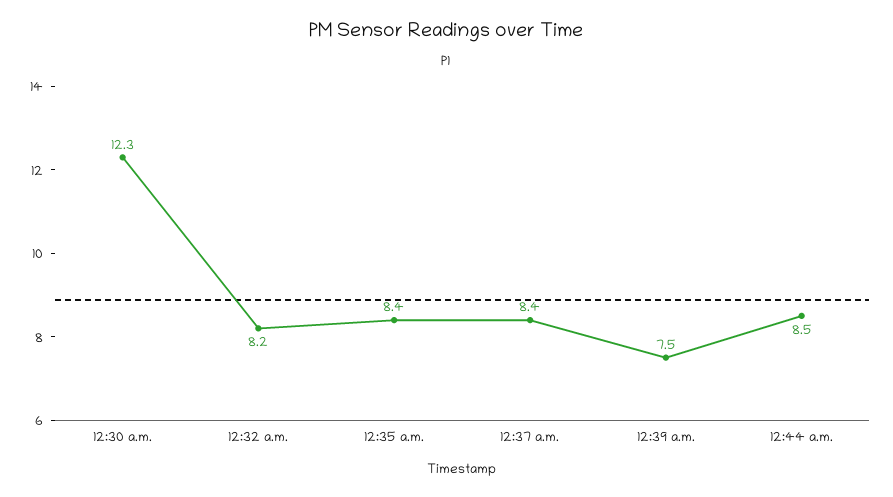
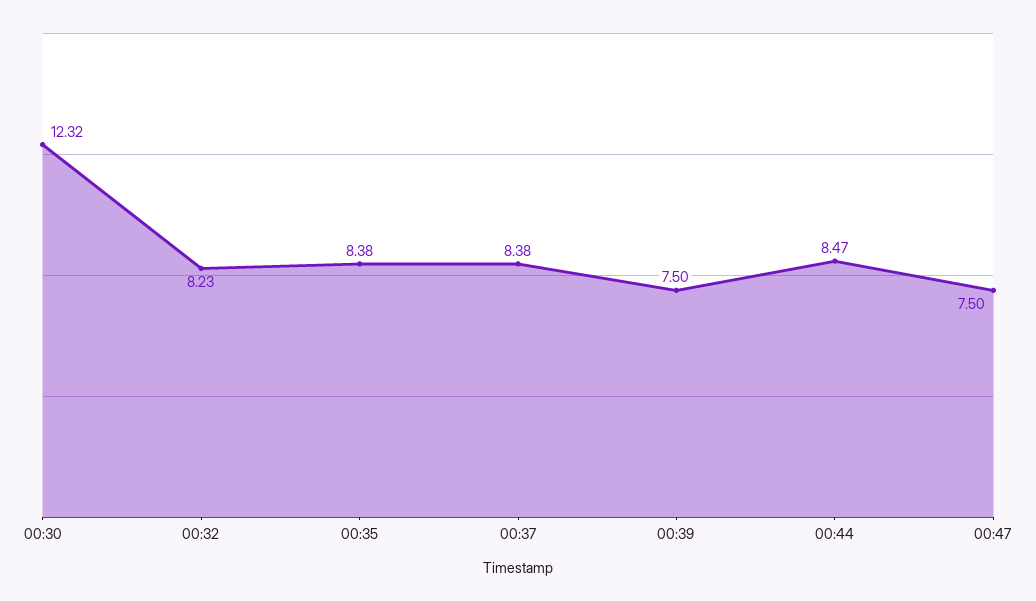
00:47: none -> 7.5

